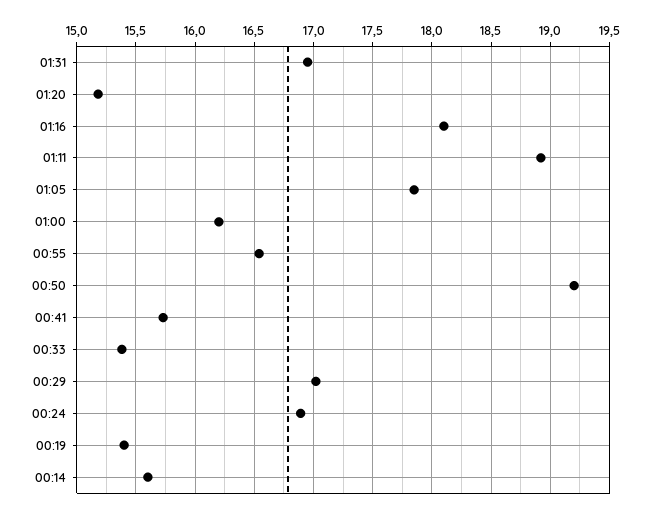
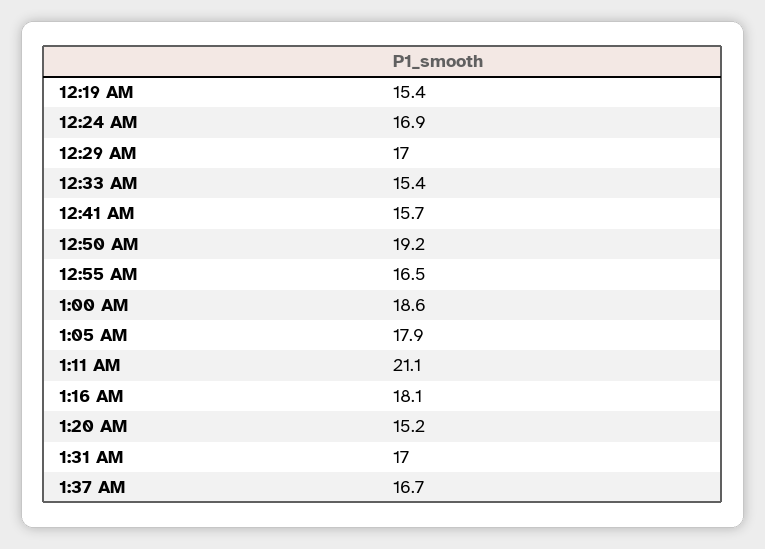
01:11: 18.9 -> 21.1
01:00: 16.2 -> 18.6
00:14: 15.6 -> none
1:37 AM: none -> 16.7

